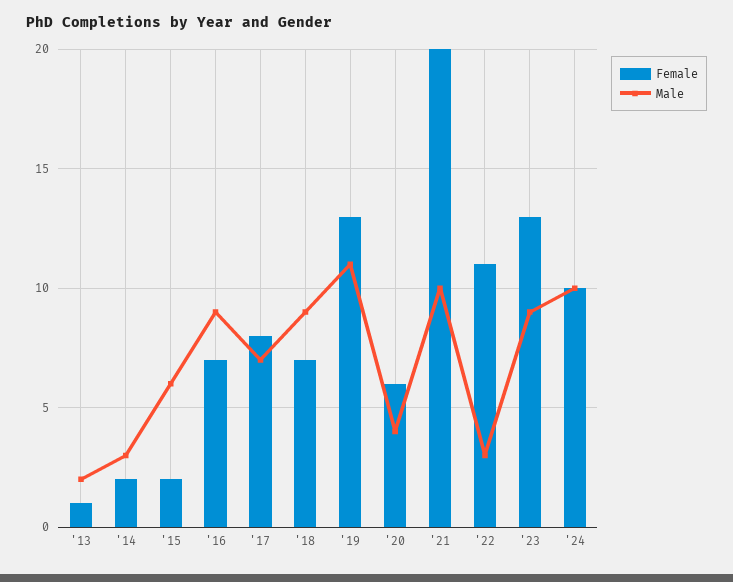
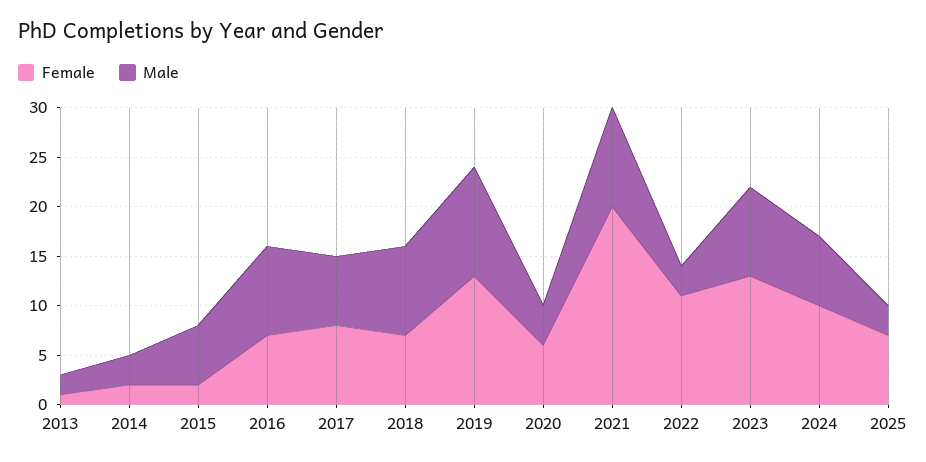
Male, '24: 10 -> 7
Female, 2025: none -> 7
Male, 2025: none -> 3

